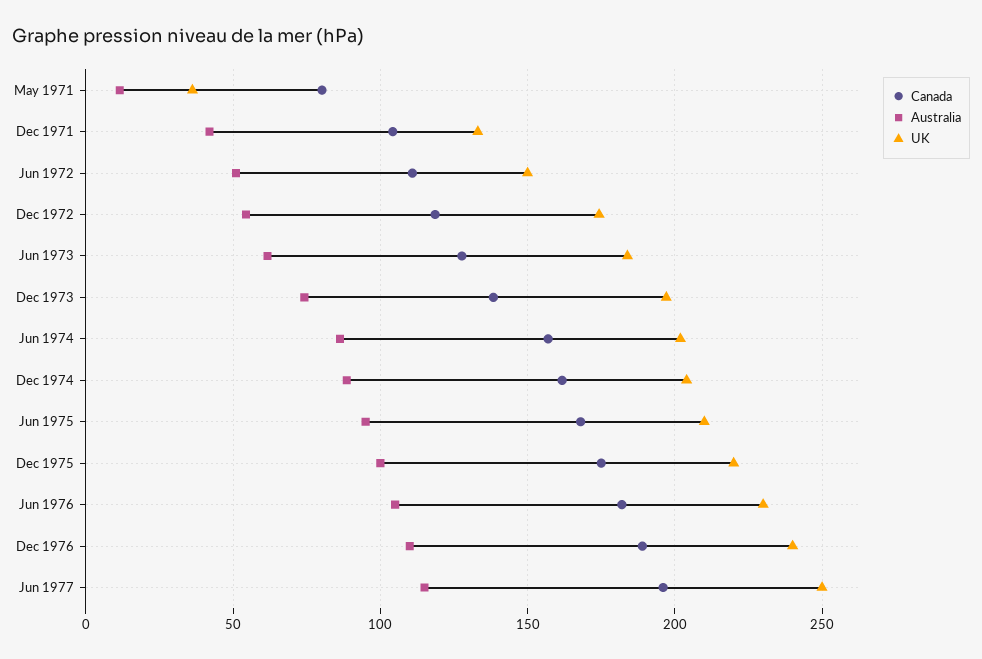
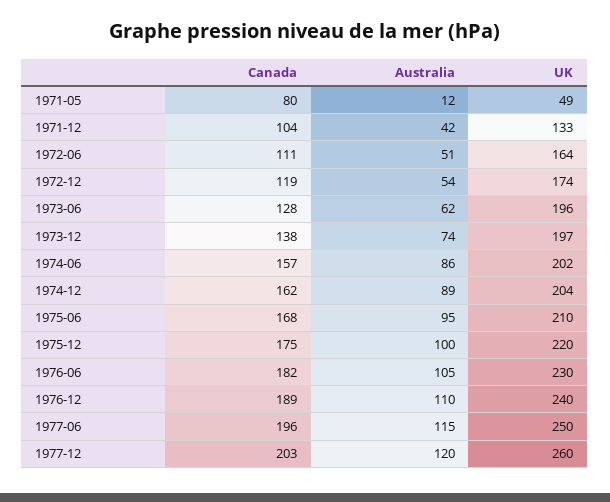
UK, May 1971: 35 -> 49
UK, Jun 1972: 150 -> 164
UK, Jun 1973: 185 -> 196
Canada, 1977-12: none -> 203
Australia, 1977-12: none -> 120
UK, 1977-12: none -> 260

